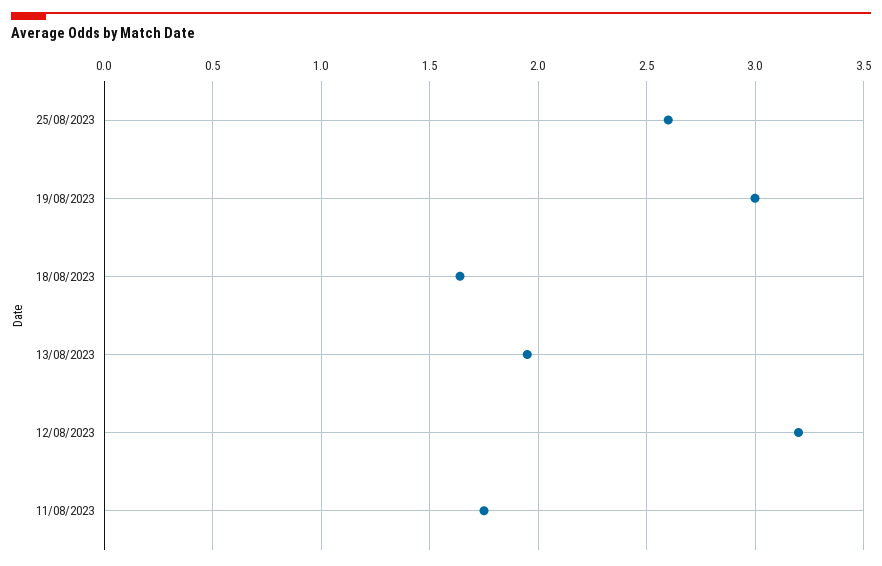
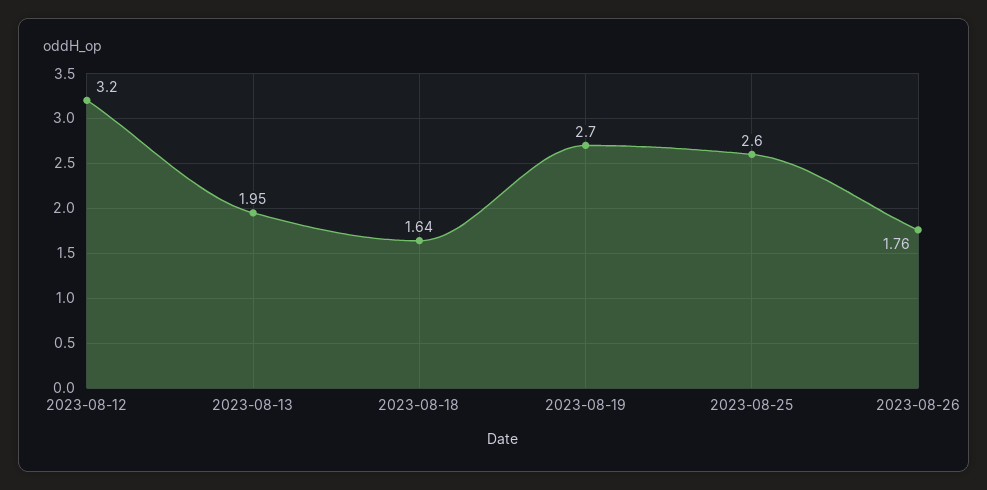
19/08/2023: 3 -> 2.7
11/08/2023: 1.75 -> none
2023-08-26: none -> 1.76

